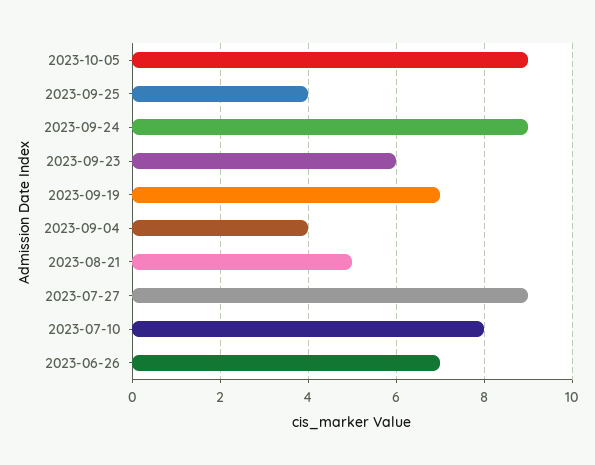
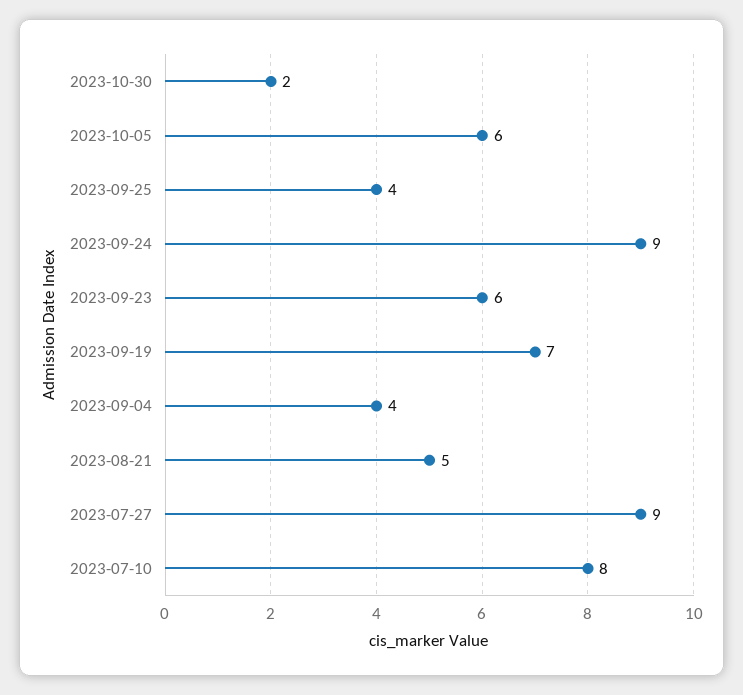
2023-10-05: 9 -> 6
2023-06-26: 7 -> none
2023-10-30: none -> 2

